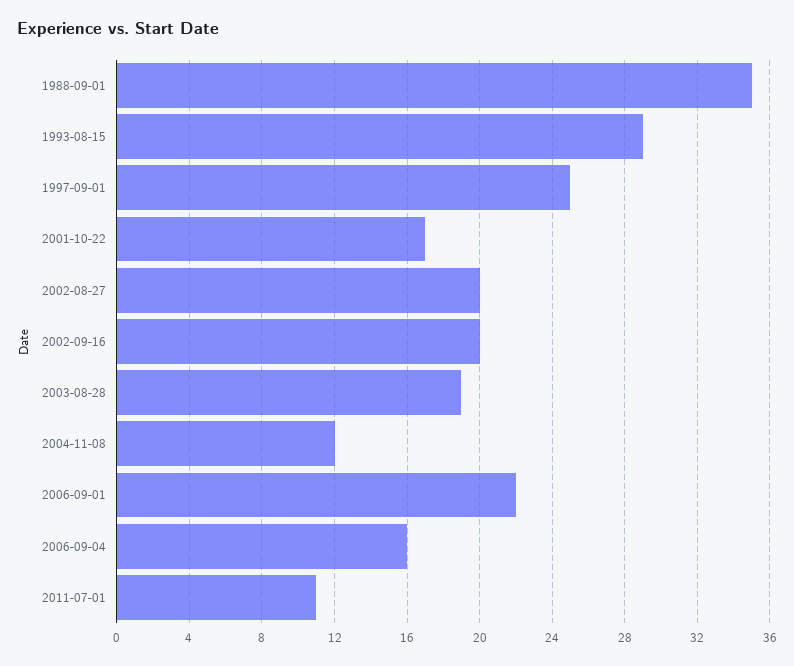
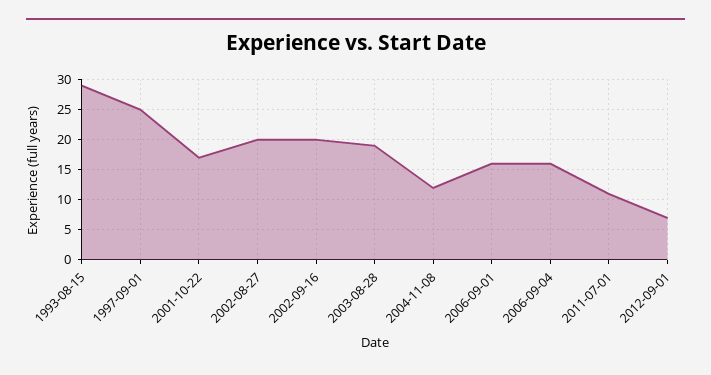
1988-09-01: 35 -> none
2006-09-01: 22 -> 16
2012-09-01: none -> 7

